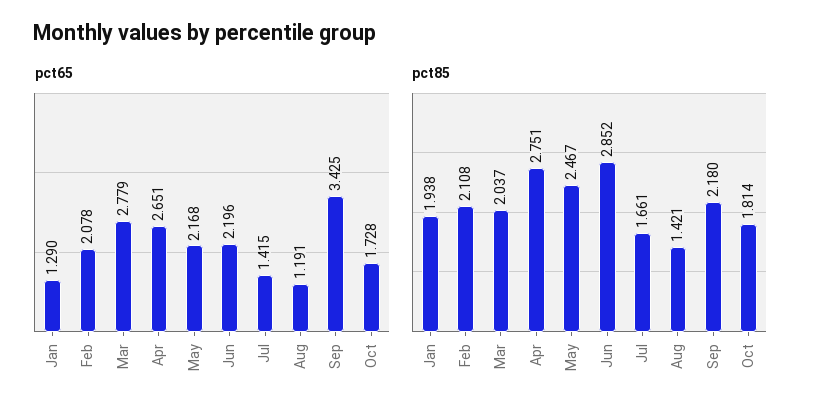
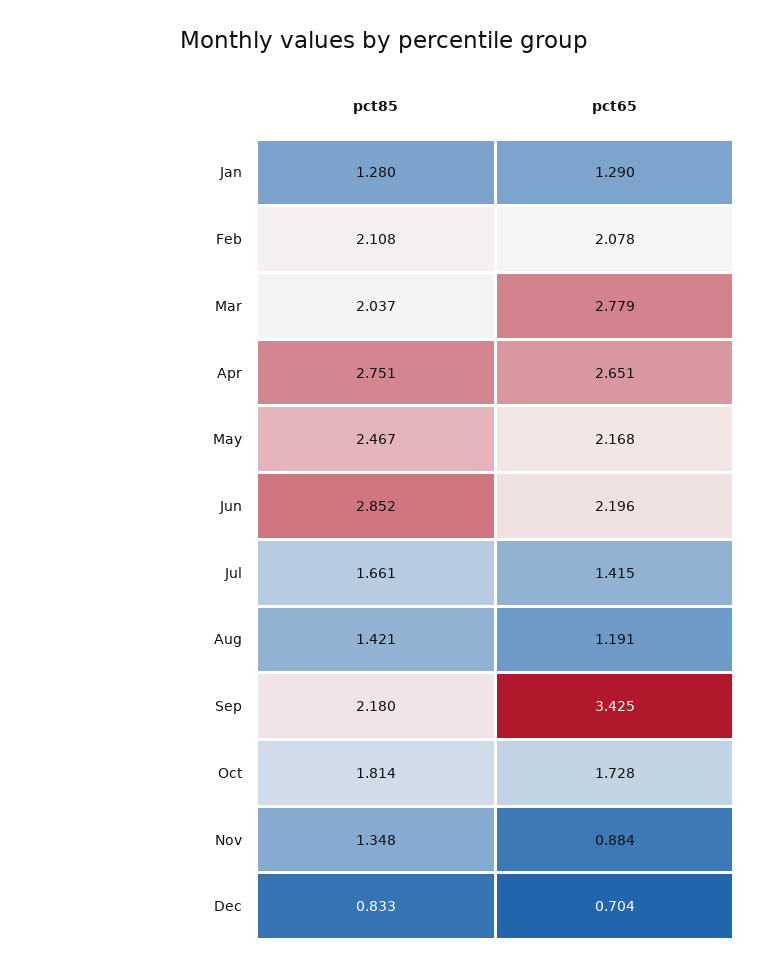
pct85, Jan: 1.938 -> 1.28
pct85, Nov: none -> 1.348
pct65, Nov: none -> 0.884
pct85, Dec: none -> 0.833
pct65, Dec: none -> 0.704

